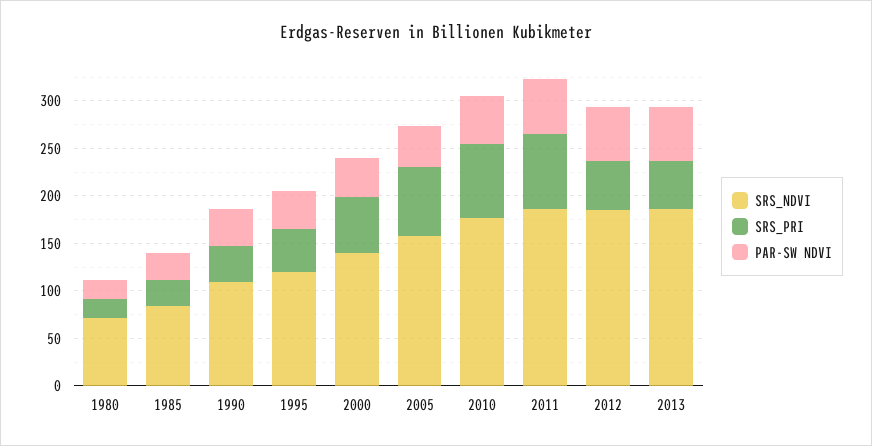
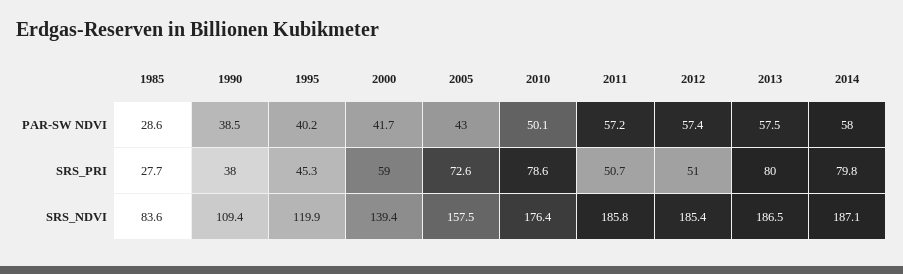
SRS_NDVI, 1980: 70 -> none
SRS_PRI, 1980: 20 -> none
PAR-SW NDVI, 1980: 20 -> none
SRS_PRI, 2011: 80 -> 50.7
SRS_PRI, 2013: 50 -> 80
PAR-SW NDVI, 2014: none -> 58
SRS_PRI, 2014: none -> 79.8
SRS_NDVI, 2014: none -> 187.1

